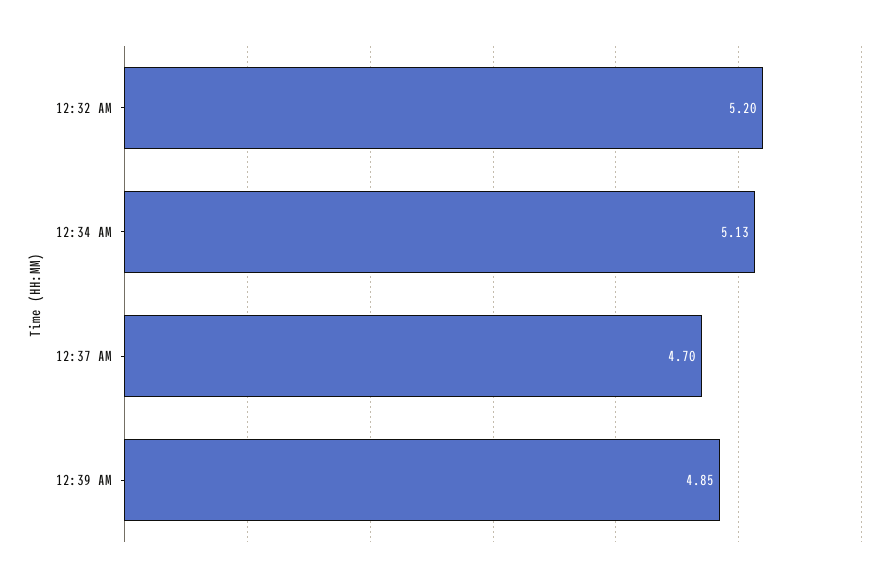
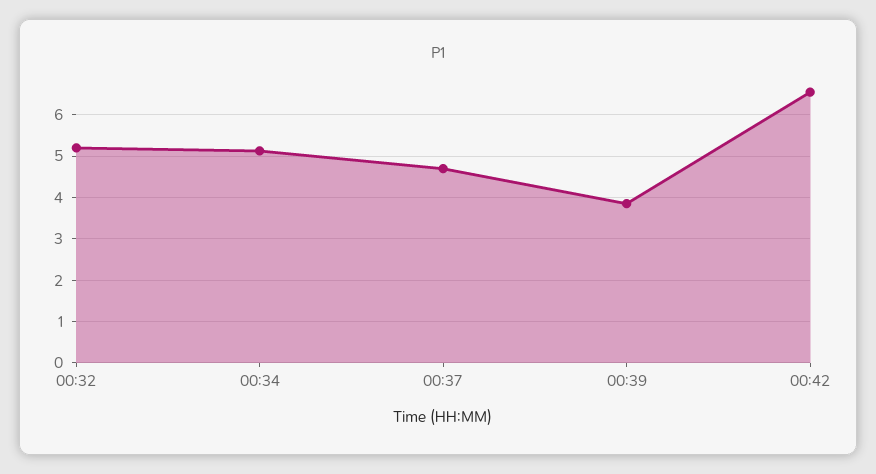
12:39 AM: 4.85 -> 3.8
00:42: none -> 6.6

